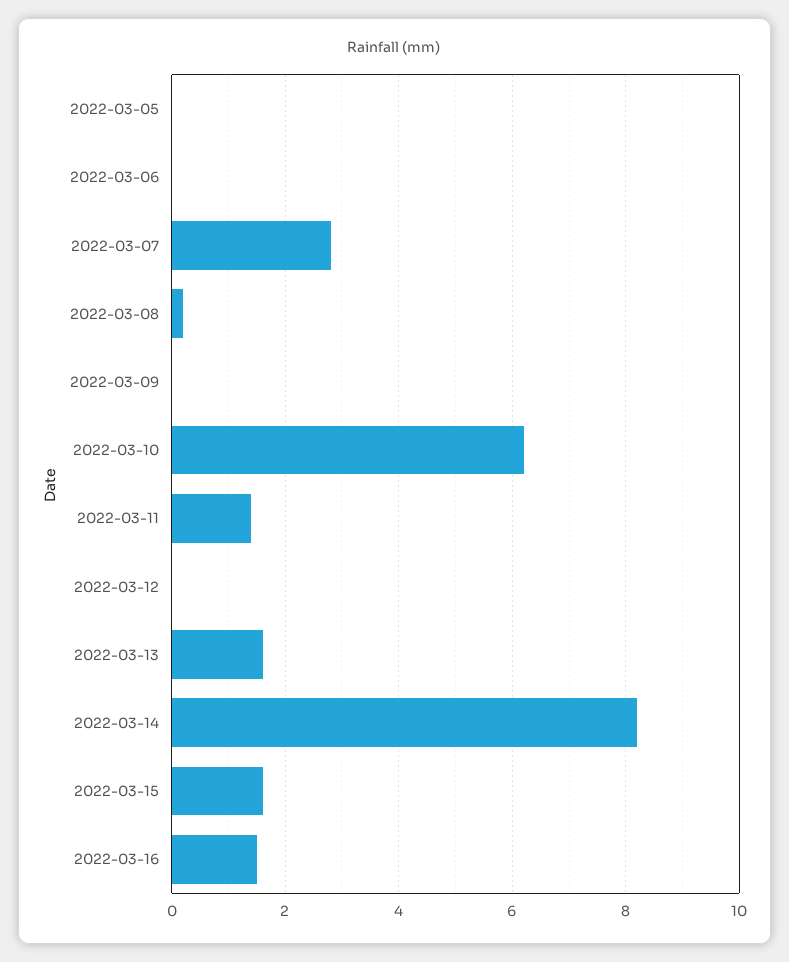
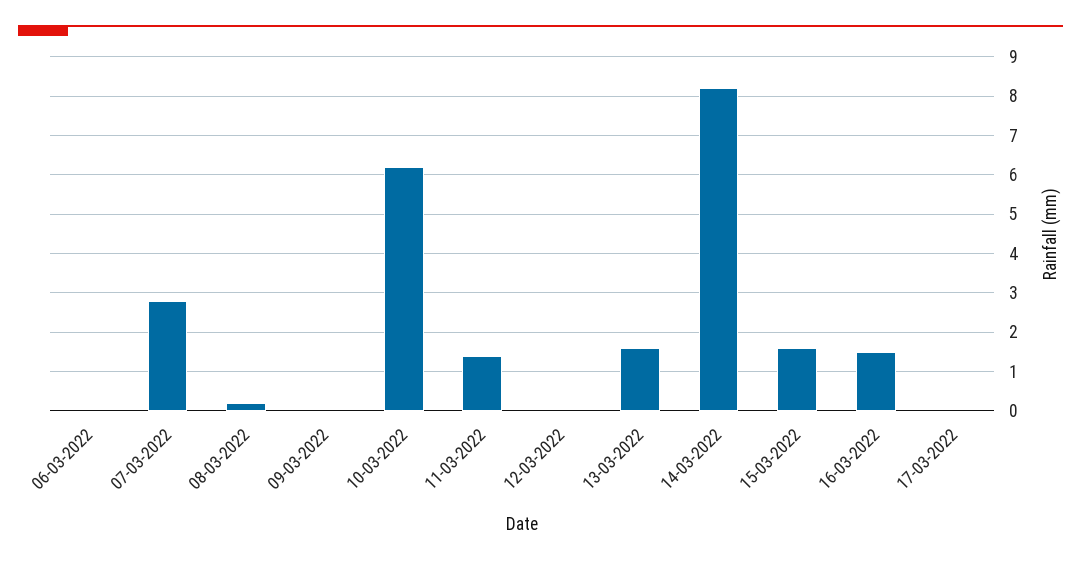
2022-03-05: 0 -> none
17-03-2022: none -> 0

